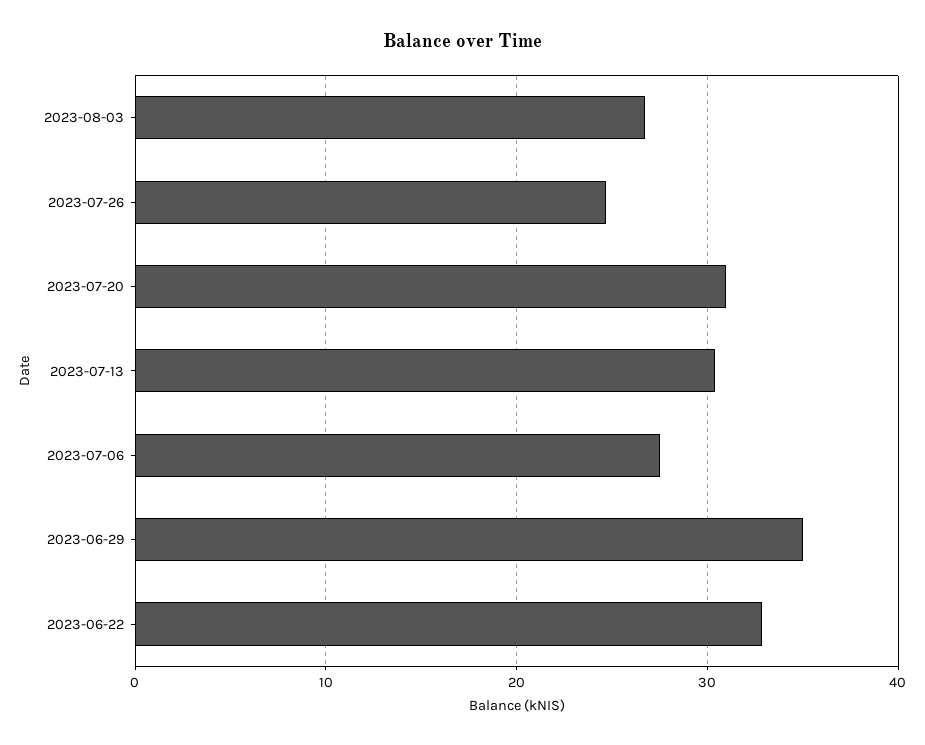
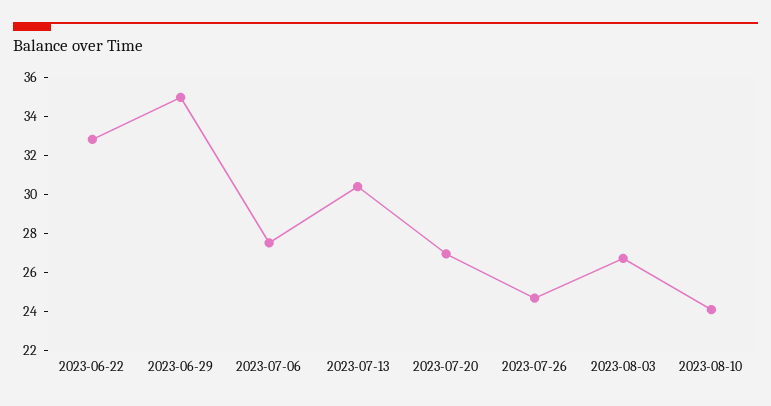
2023-07-20: 31 -> 27
2023-08-10: none -> 24

